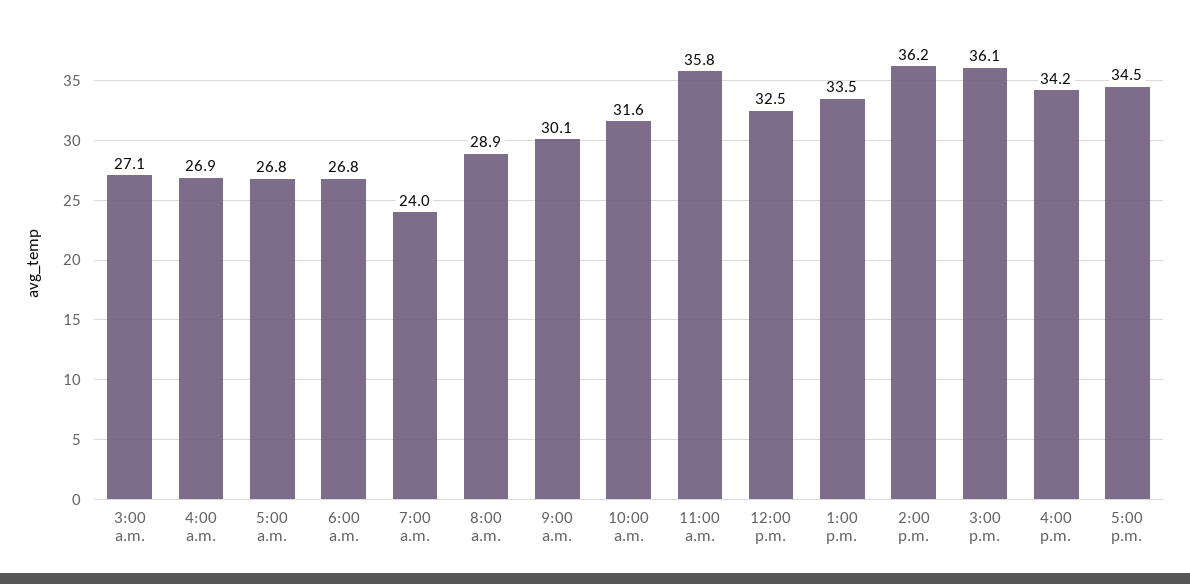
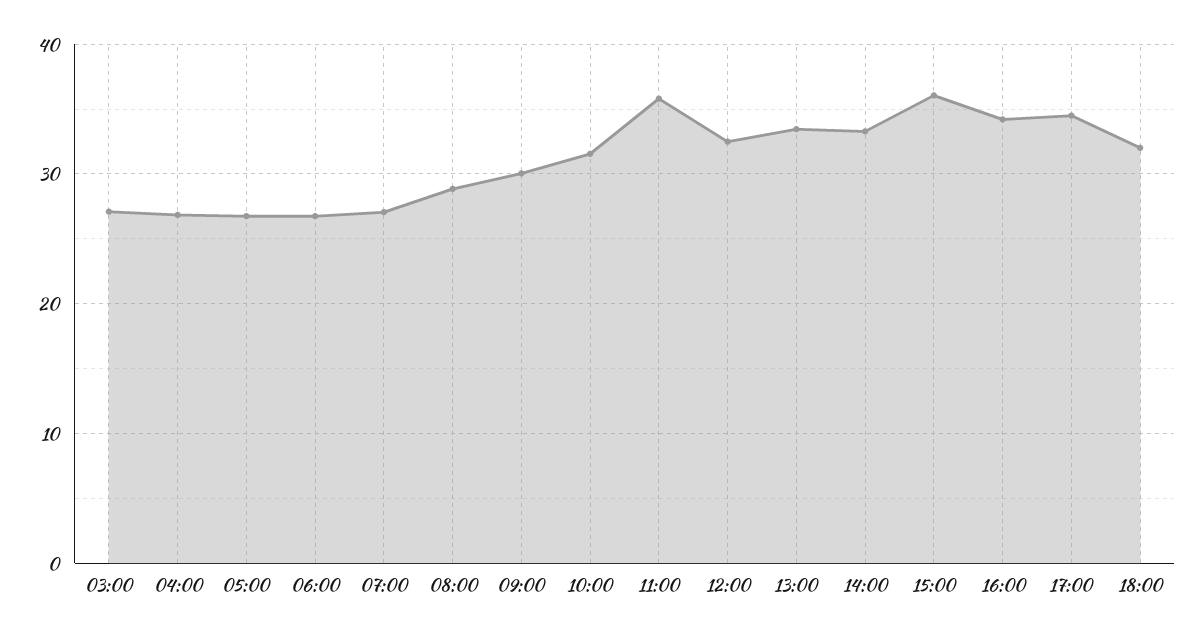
7:00 a.m.: 24 -> 27
2:00 p.m.: 36.2 -> 33
18:00: none -> 32

